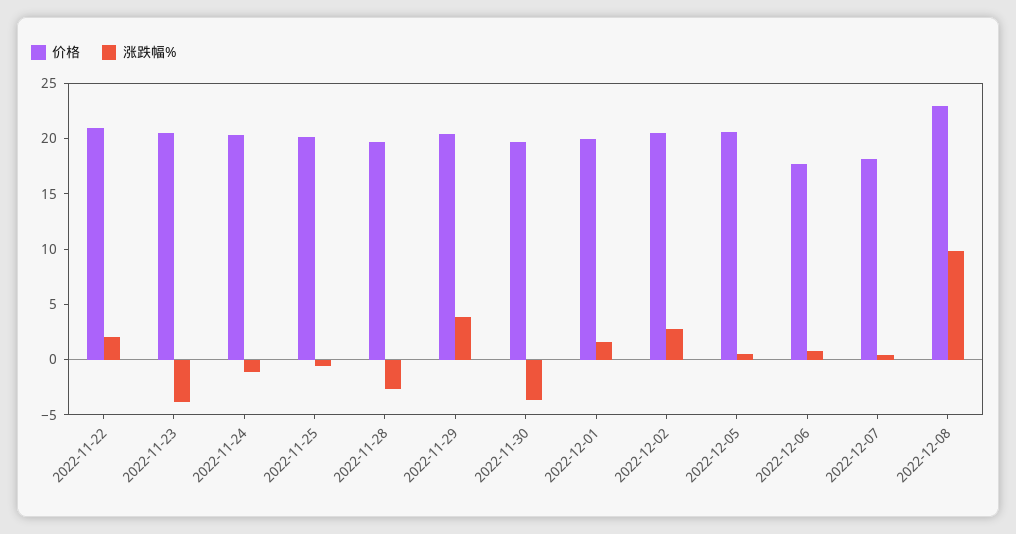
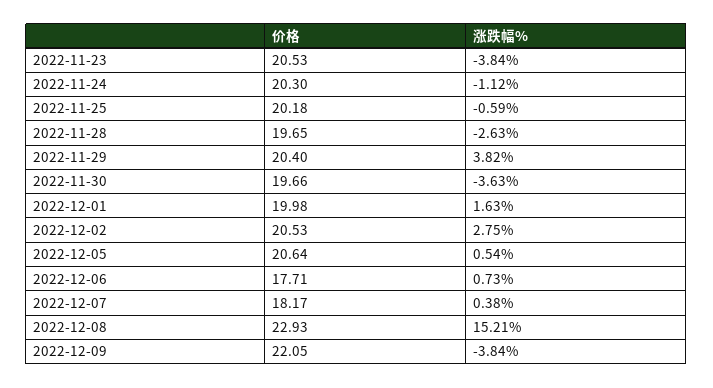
价格, 2022-11-22: 21 -> none
涨跌幅%, 2022-11-22: 2 -> none
涨跌幅%, 2022-12-08: 10 -> 15.21
价格, 2022-12-09: none -> 22.05
涨跌幅%, 2022-12-09: none -> -3.84

